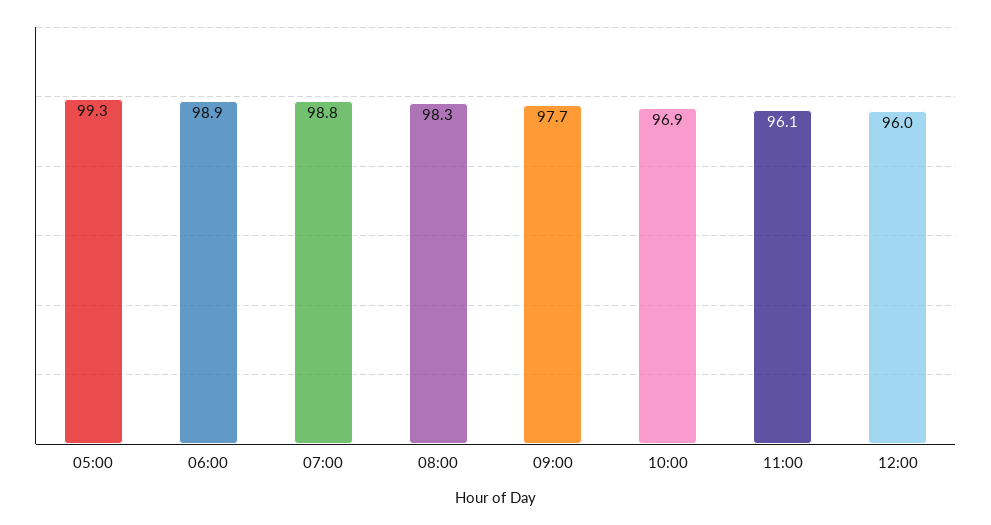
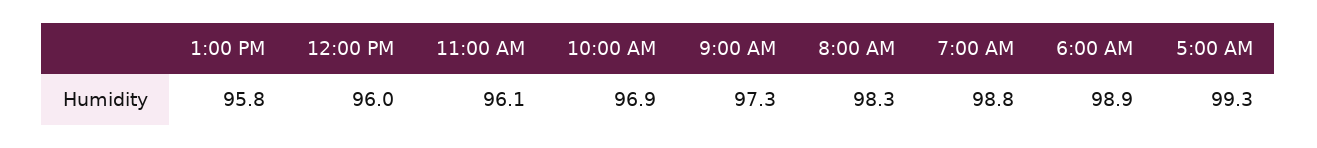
09:00: 97.7 -> 97.3
1:00 PM: none -> 95.8

